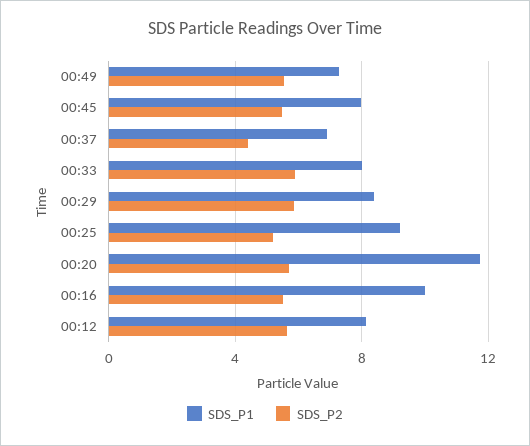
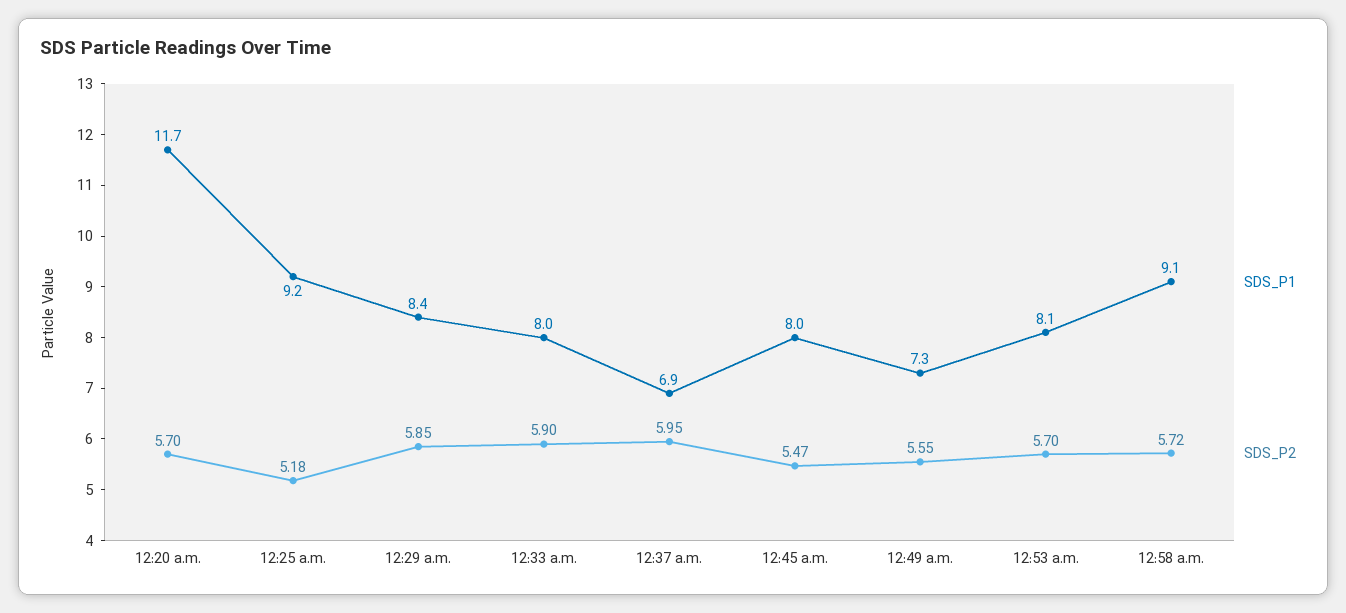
SDS_P2, 00:37: 4.5 -> 5.95
SDS_P1, 00:16: 10 -> none
SDS_P2, 00:16: 5.5 -> none
SDS_P1, 00:12: 8 -> none
SDS_P2, 00:12: 5.5 -> none
SDS_P1, 12:53 a.m.: none -> 8.1
SDS_P2, 12:53 a.m.: none -> 5.7
SDS_P1, 12:58 a.m.: none -> 9.1
SDS_P2, 12:58 a.m.: none -> 5.72

